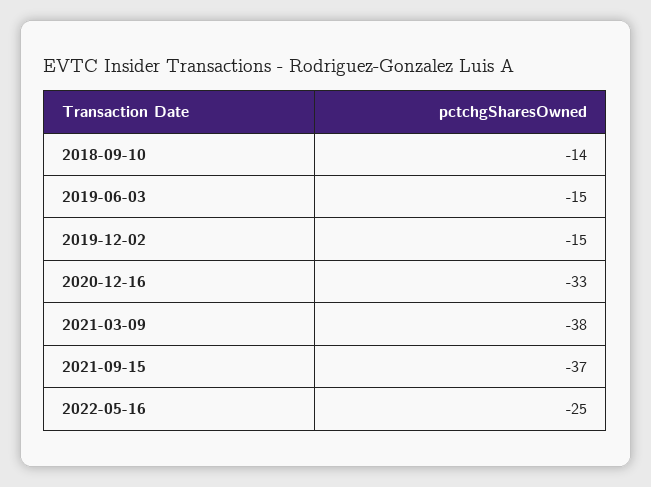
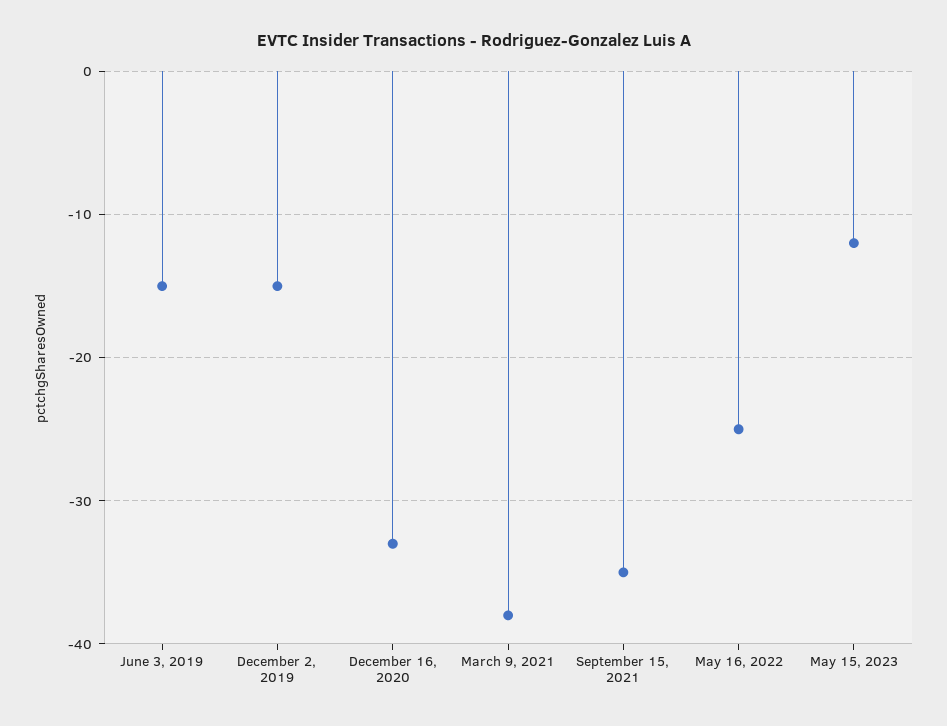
2018-09-10: -14 -> none
2021-09-15: -37 -> -35
May 15, 2023: none -> -12

